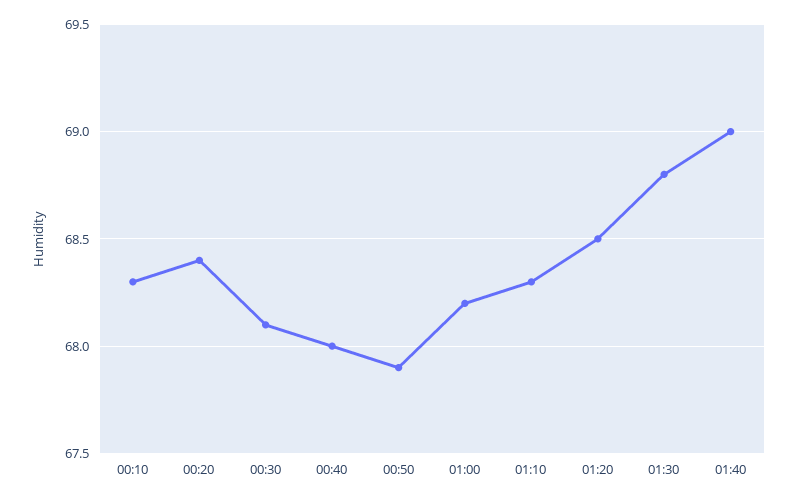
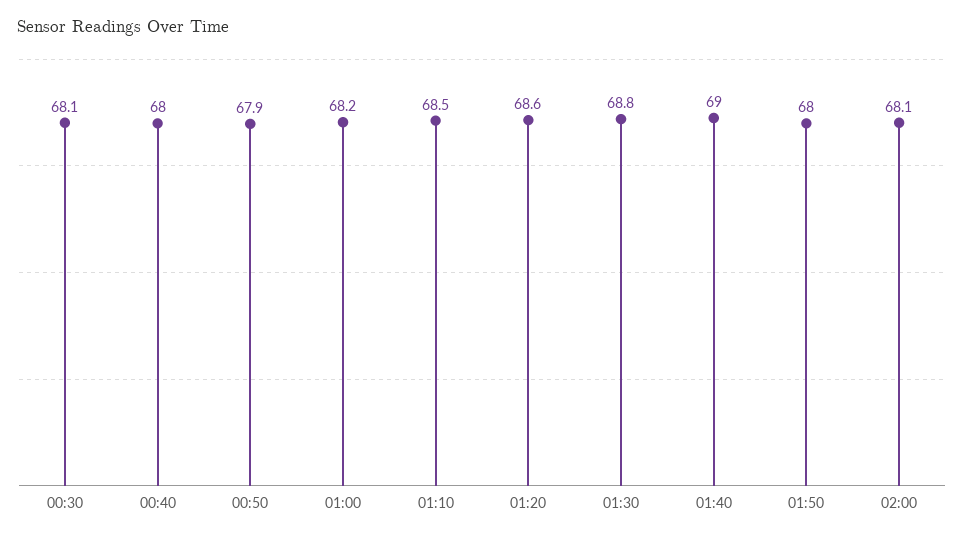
00:10: 68.3 -> none
00:20: 68.4 -> none
01:10: 68.3 -> 68.5
01:20: 68.5 -> 68.6
01:50: none -> 68
02:00: none -> 68.1

